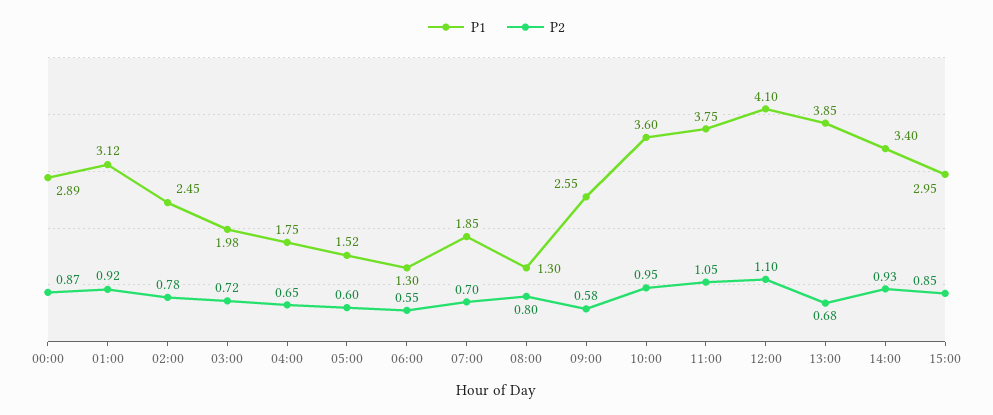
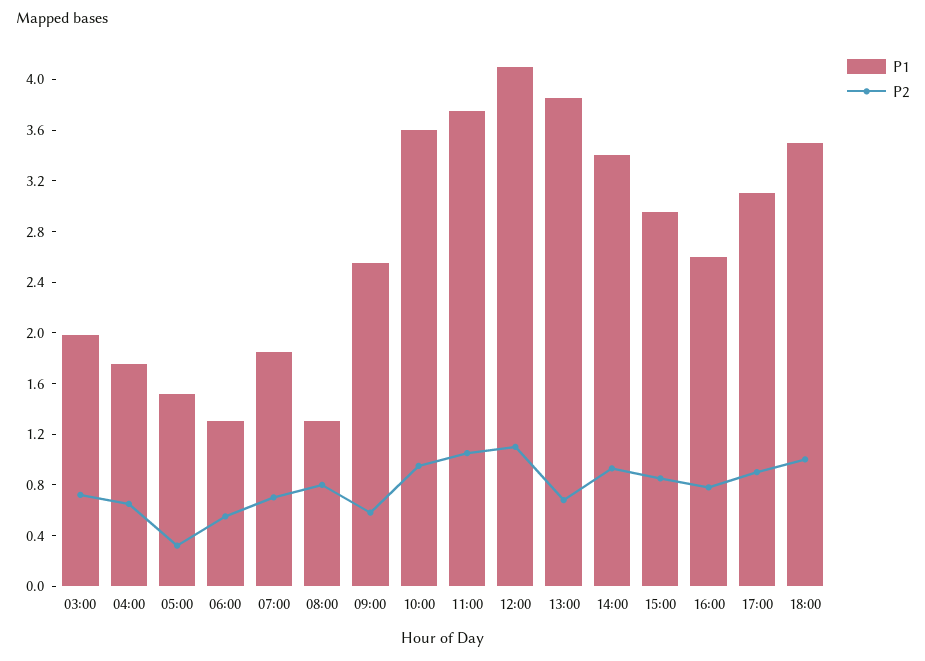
P1, 00:00: 2.89 -> none
P2, 00:00: 0.87 -> none
P1, 01:00: 3.12 -> none
P2, 01:00: 0.92 -> none
P1, 02:00: 2.45 -> none
P2, 02:00: 0.78 -> none
P2, 05:00: 0.6 -> 0.3
P1, 16:00: none -> 2.6
P2, 16:00: none -> 0.8
P1, 17:00: none -> 3.1
P2, 17:00: none -> 0.9
P1, 18:00: none -> 3.5
P2, 18:00: none -> 1

